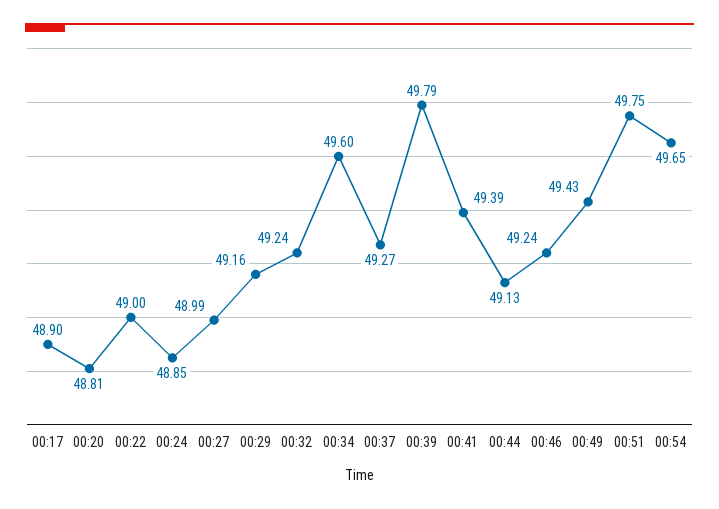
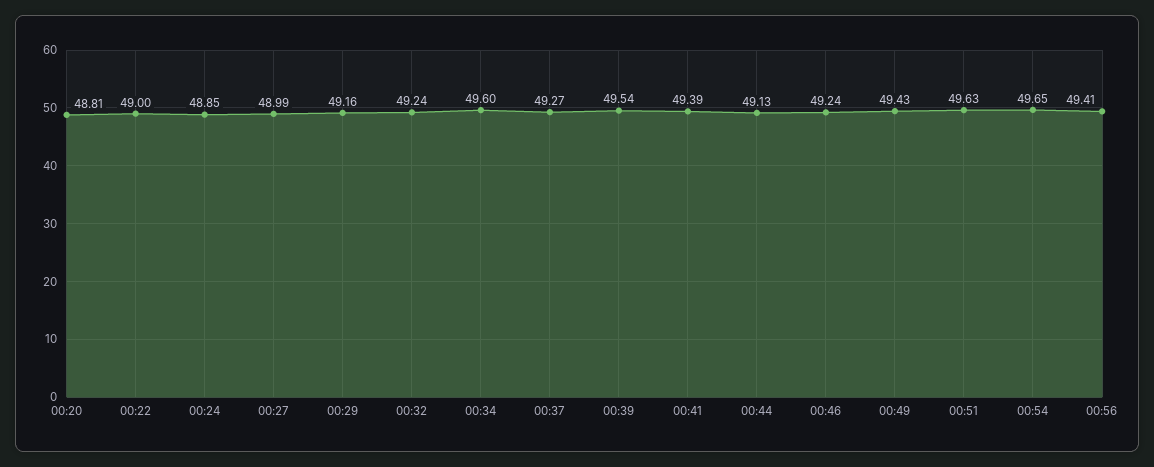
00:17: 48.9 -> none
00:39: 49.79 -> 49.54
00:51: 49.75 -> 49.63
00:56: none -> 49.41

